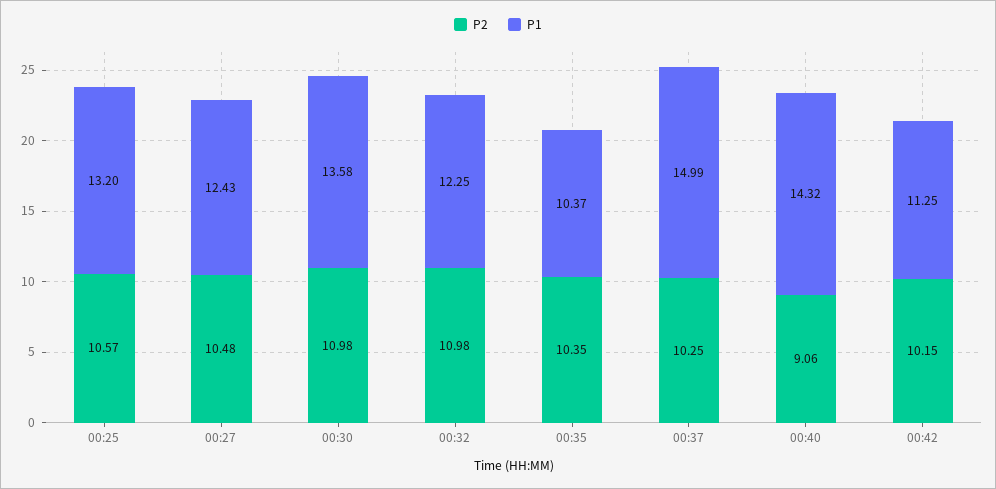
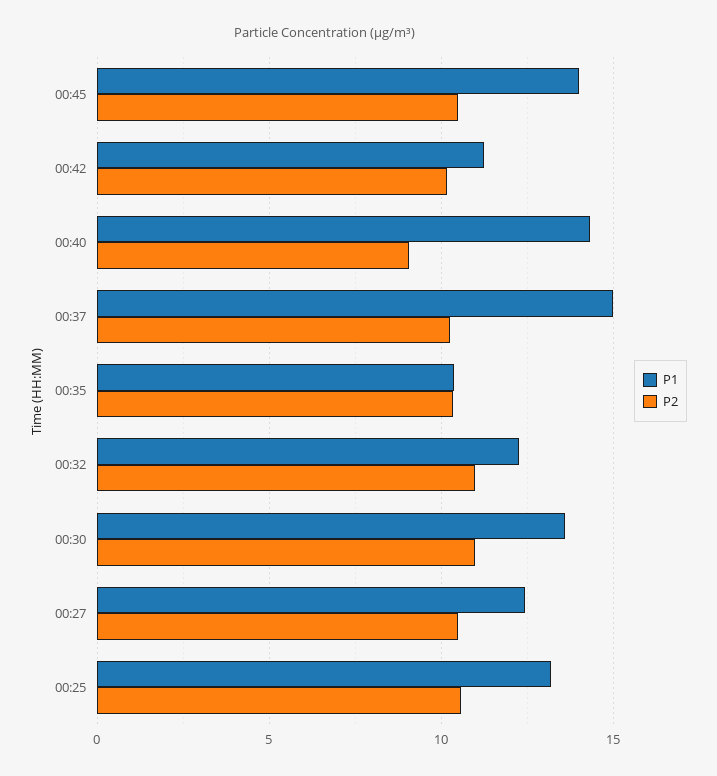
P1, 00:45: none -> 14
P2, 00:45: none -> 10.5

